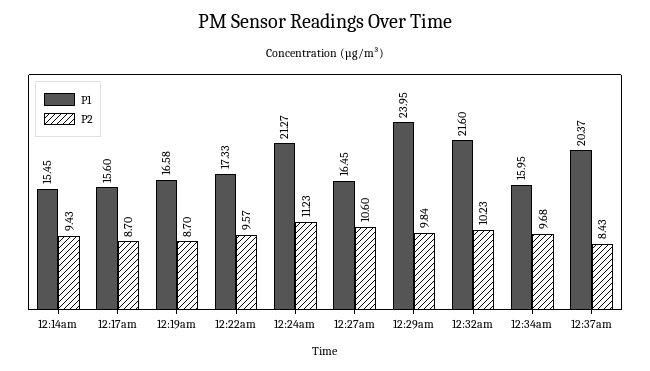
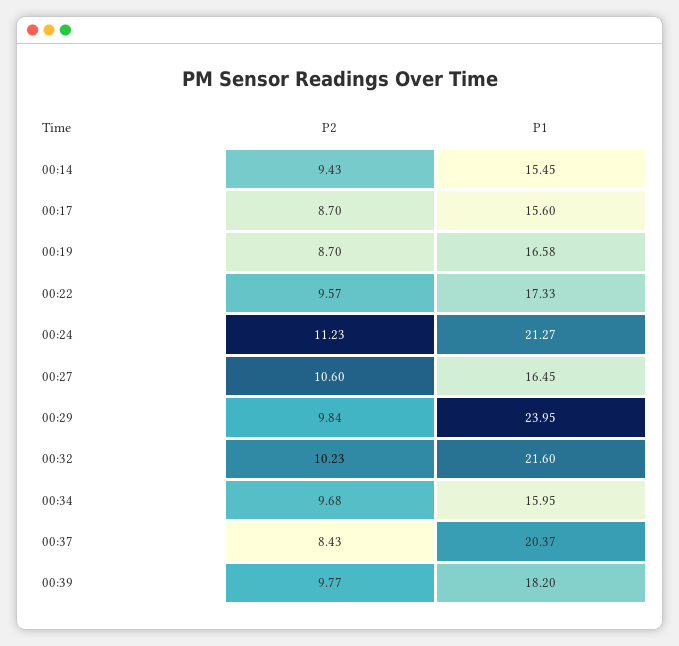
P2, 00:39: none -> 9.77
P1, 00:39: none -> 18.2

